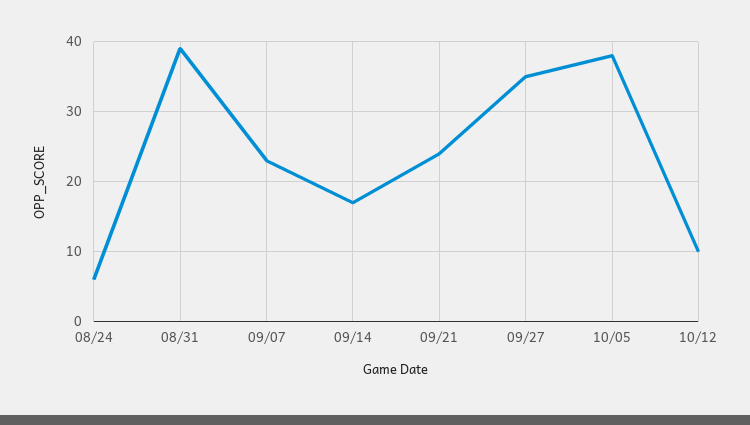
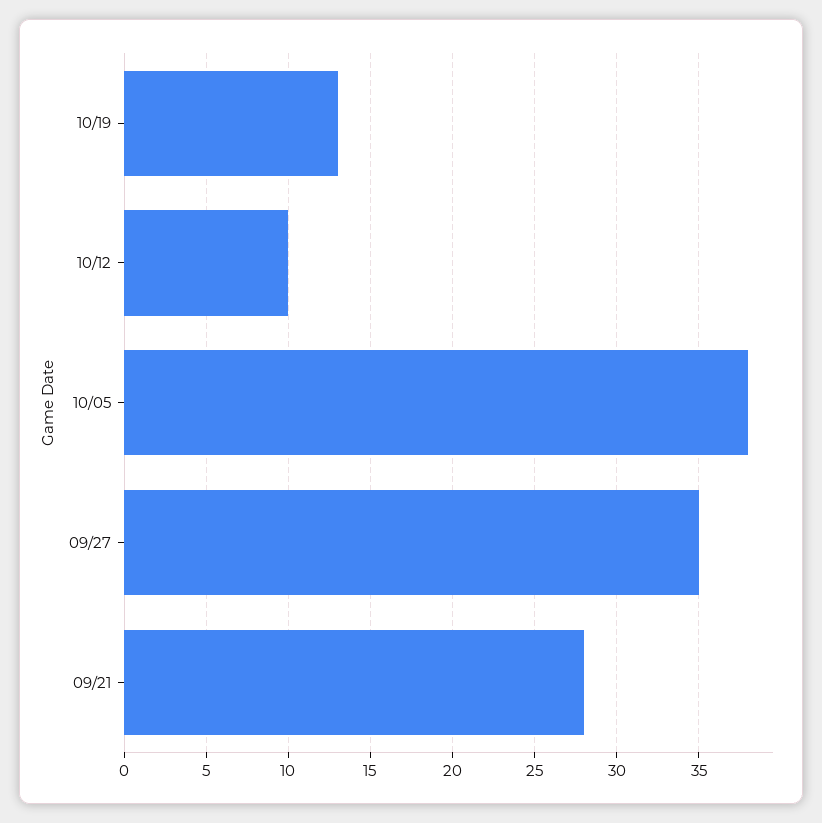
08/24: 6 -> none
08/31: 39 -> none
09/07: 23 -> none
09/14: 17 -> none
09/21: 24 -> 28
10/19: none -> 13

